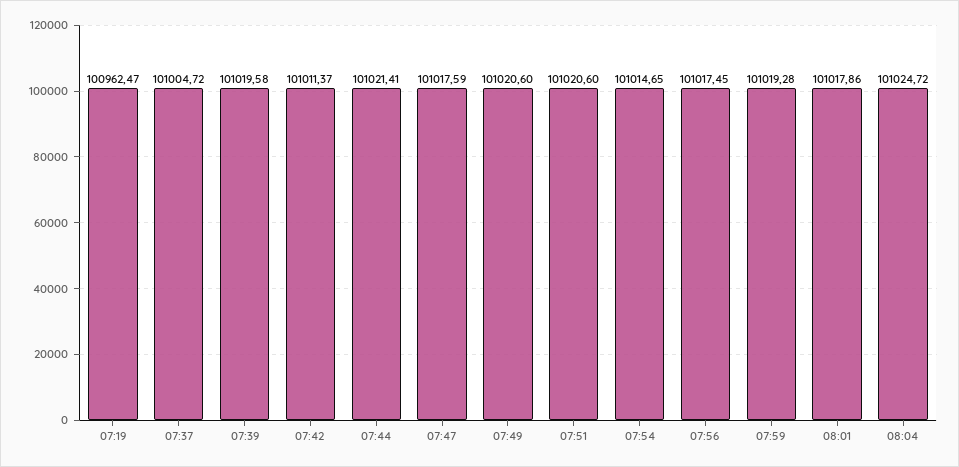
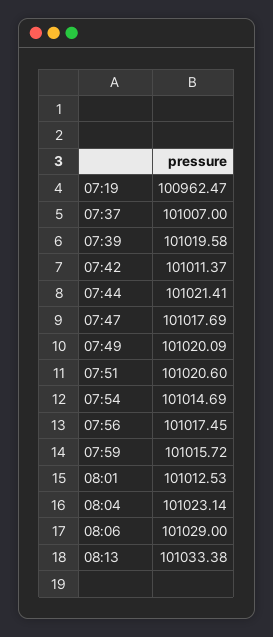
07:37: 101004.72 -> 101007
07:47: 101017.59 -> 101017.69
07:49: 101020.6 -> 101020.09
07:54: 101014.65 -> 101014.69
07:59: 101019.28 -> 101015.72
08:01: 101017.86 -> 101012.53
08:04: 101024.72 -> 101023.14
08:06: none -> 101029
08:13: none -> 101033.38

